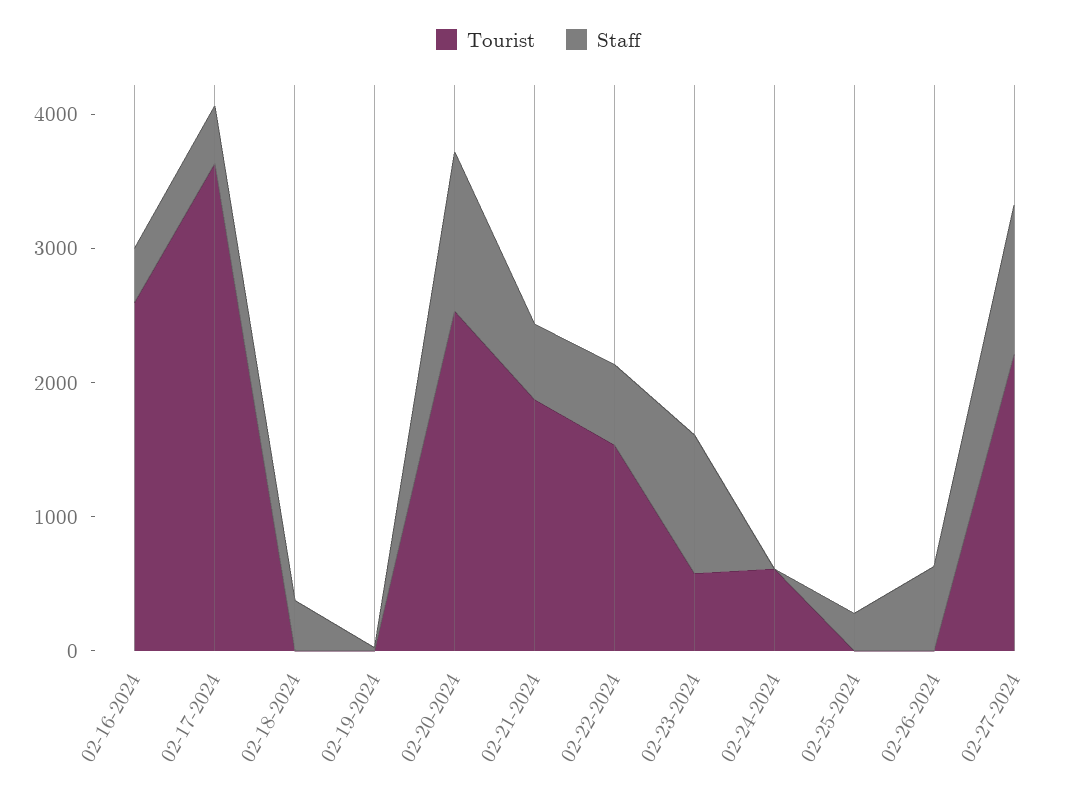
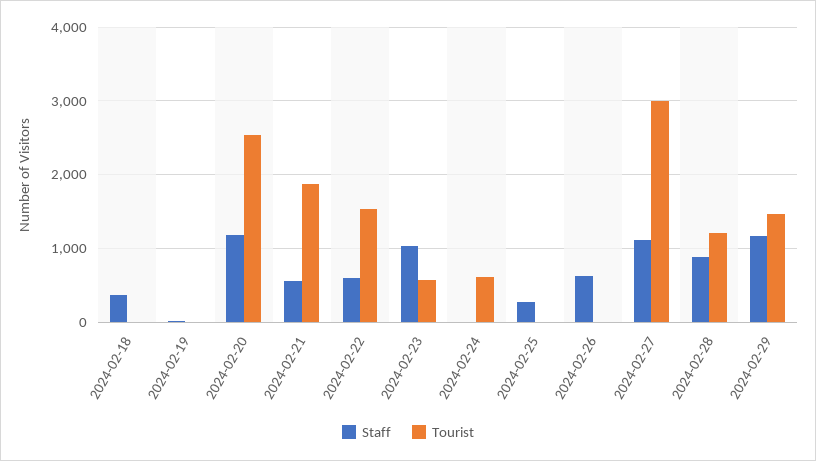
Tourist, 02-16-2024: 2600 -> none
Staff, 02-16-2024: 400 -> none
Tourist, 02-17-2024: 3600 -> none
Staff, 02-17-2024: 400 -> none
Tourist, 02-27-2024: 2200 -> 3000
Staff, 2024-02-28: none -> 900
Tourist, 2024-02-28: none -> 1200
Staff, 2024-02-29: none -> 1200
Tourist, 2024-02-29: none -> 1500

